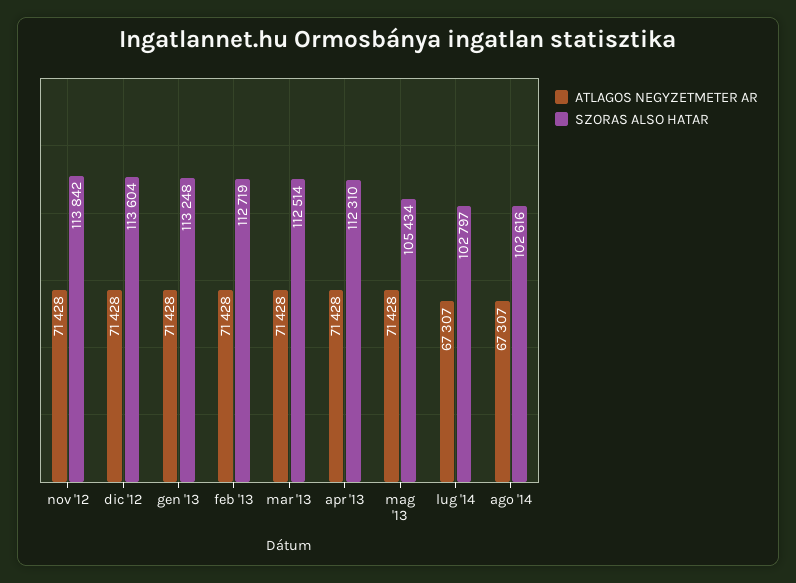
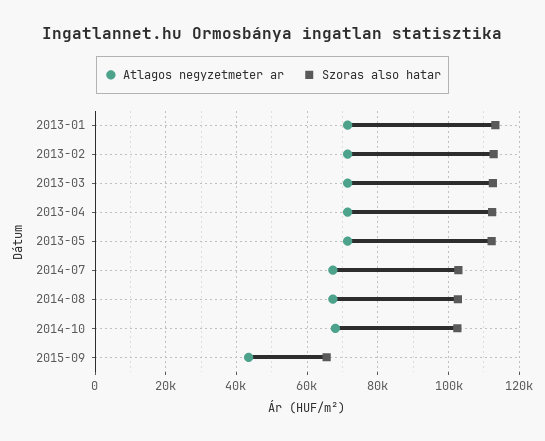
ATLAGOS NEGYZETMETER AR, nov '12: 71428 -> none
SZORAS ALSO HATAR, nov '12: 113842 -> none
ATLAGOS NEGYZETMETER AR, dic '12: 71428 -> none
SZORAS ALSO HATAR, dic '12: 113604 -> none
SZORAS ALSO HATAR, mag '13: 105434 -> 112000
ATLAGOS NEGYZETMETER AR, 2014-10: none -> 68000
SZORAS ALSO HATAR, 2014-10: none -> 102000
ATLAGOS NEGYZETMETER AR, 2015-09: none -> 44000
SZORAS ALSO HATAR, 2015-09: none -> 66000

